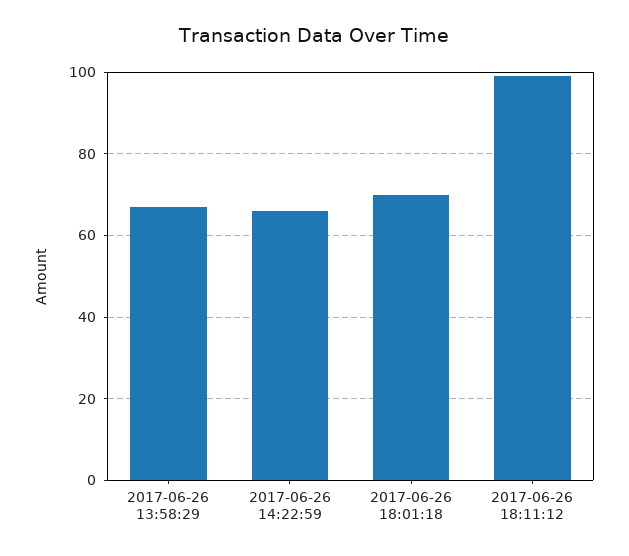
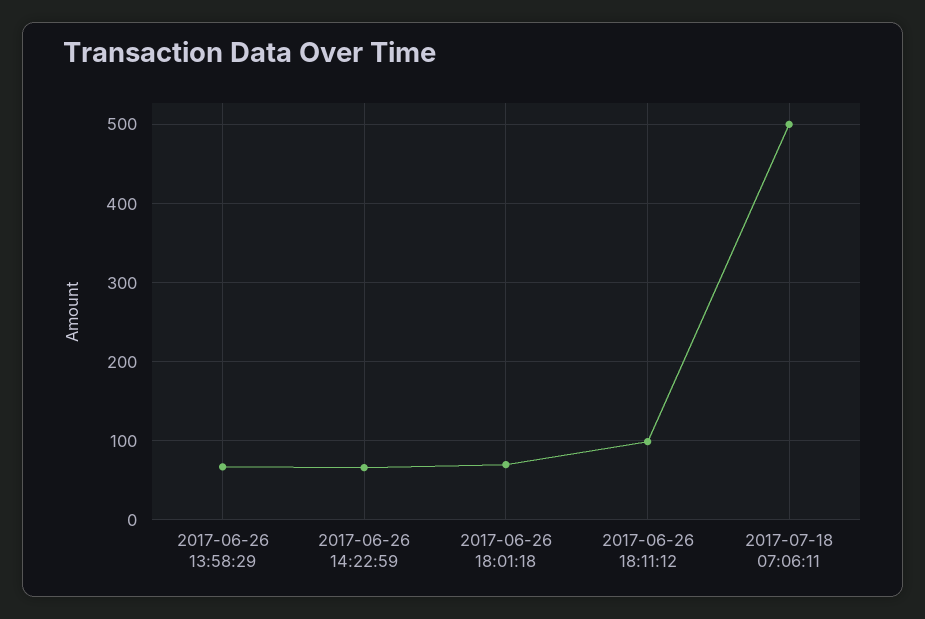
2017-07-18 07:06:11: none -> 500

